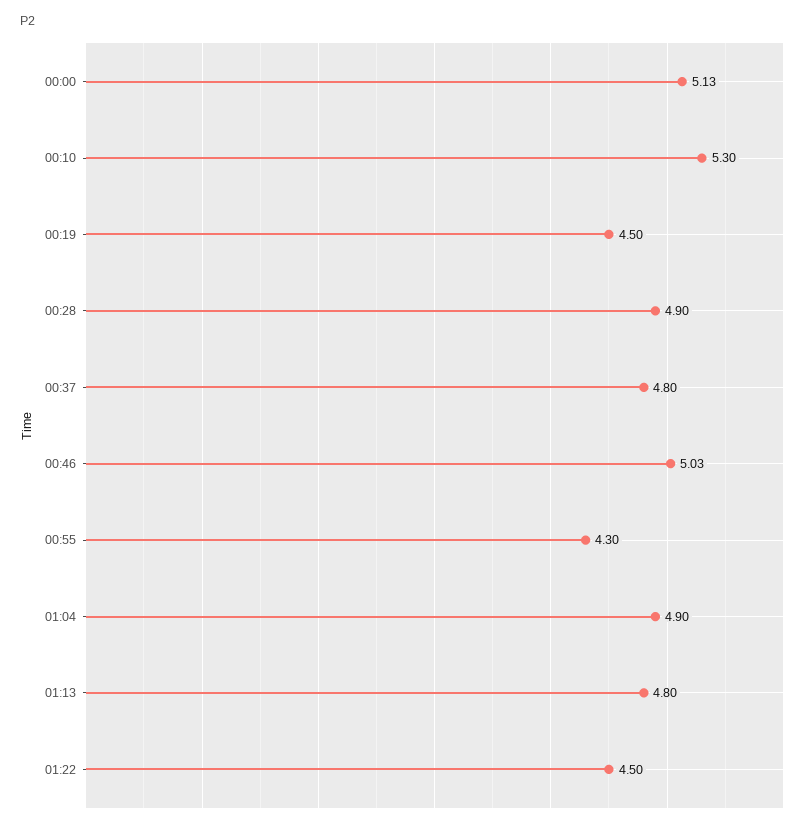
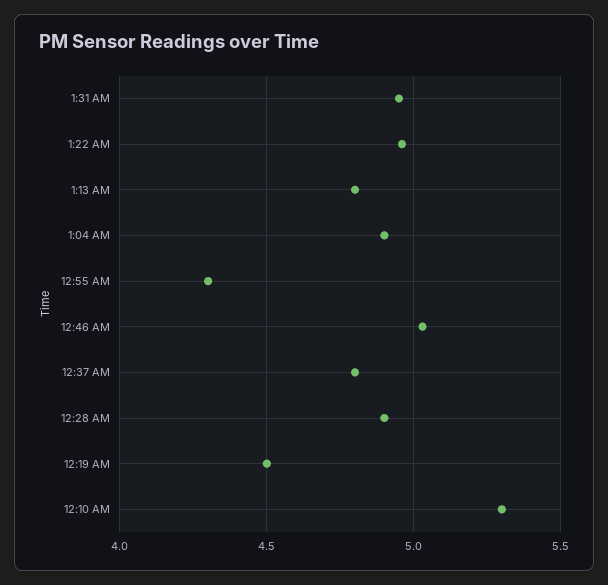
00:00: 5.13 -> none
01:22: 4.5 -> 4.95
1:31 AM: none -> 4.95

